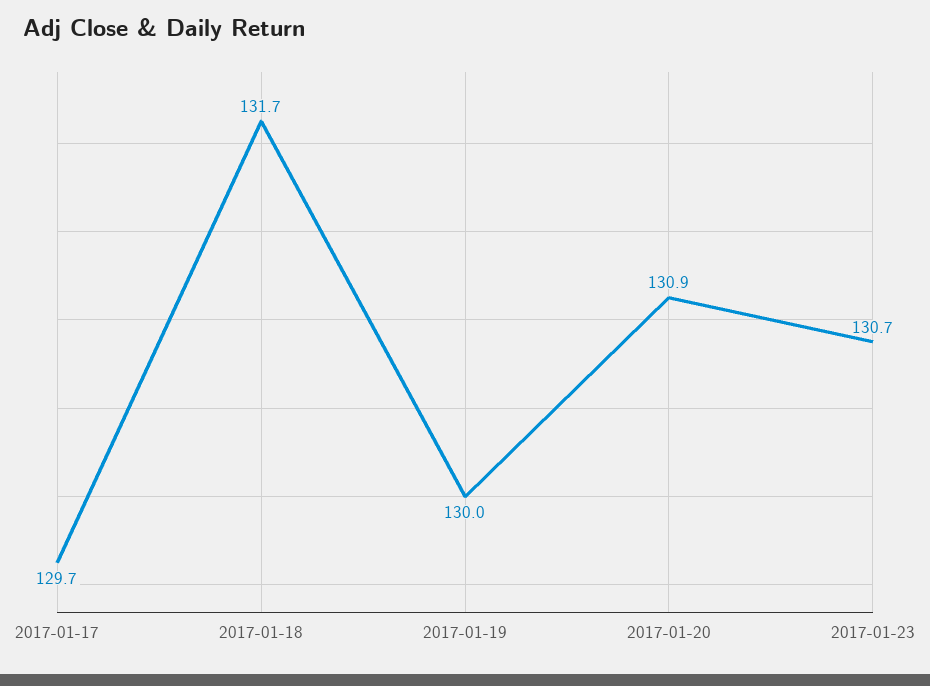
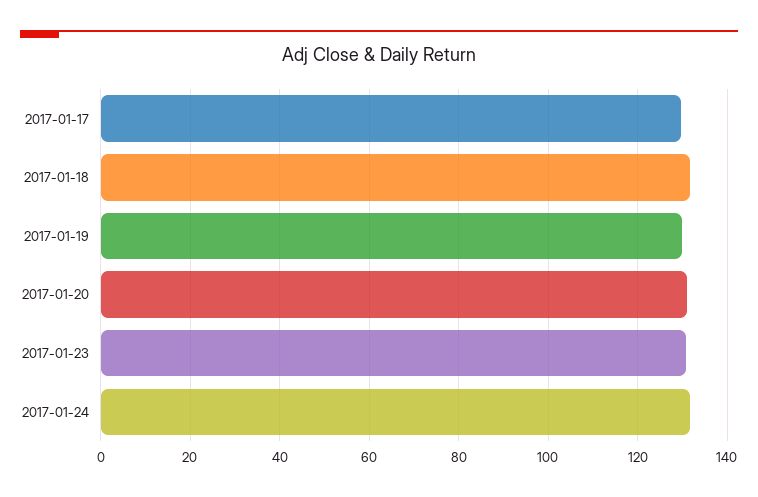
2017-01-24: none -> 132

